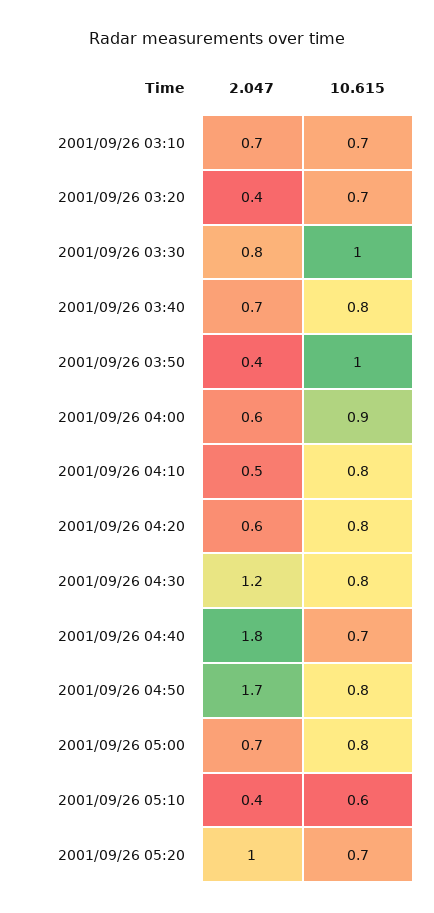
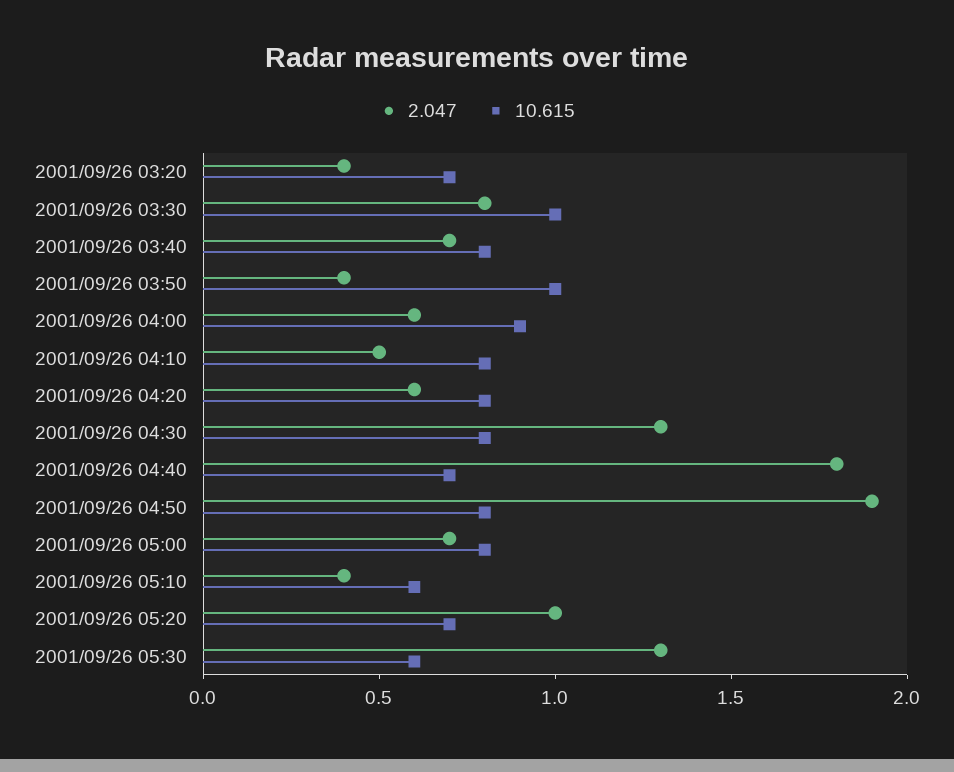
2.047, 2001/09/26 03:10: 0.7 -> none
10.615, 2001/09/26 03:10: 0.7 -> none
2.047, 2001/09/26 04:30: 1.2 -> 1.3
2.047, 2001/09/26 04:50: 1.7 -> 1.9
2.047, 2001/09/26 05:30: none -> 1.3
10.615, 2001/09/26 05:30: none -> 0.6

